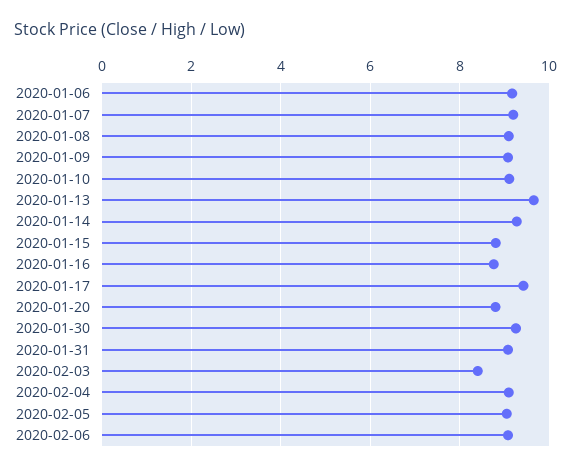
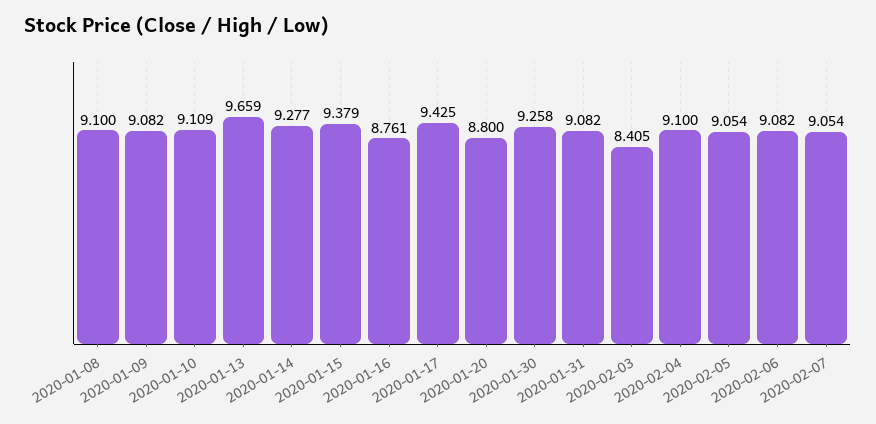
2020-01-06: 9.2 -> none
2020-01-07: 9.2 -> none
2020-01-15: 8.8 -> 9.379
2020-02-07: none -> 9.054

